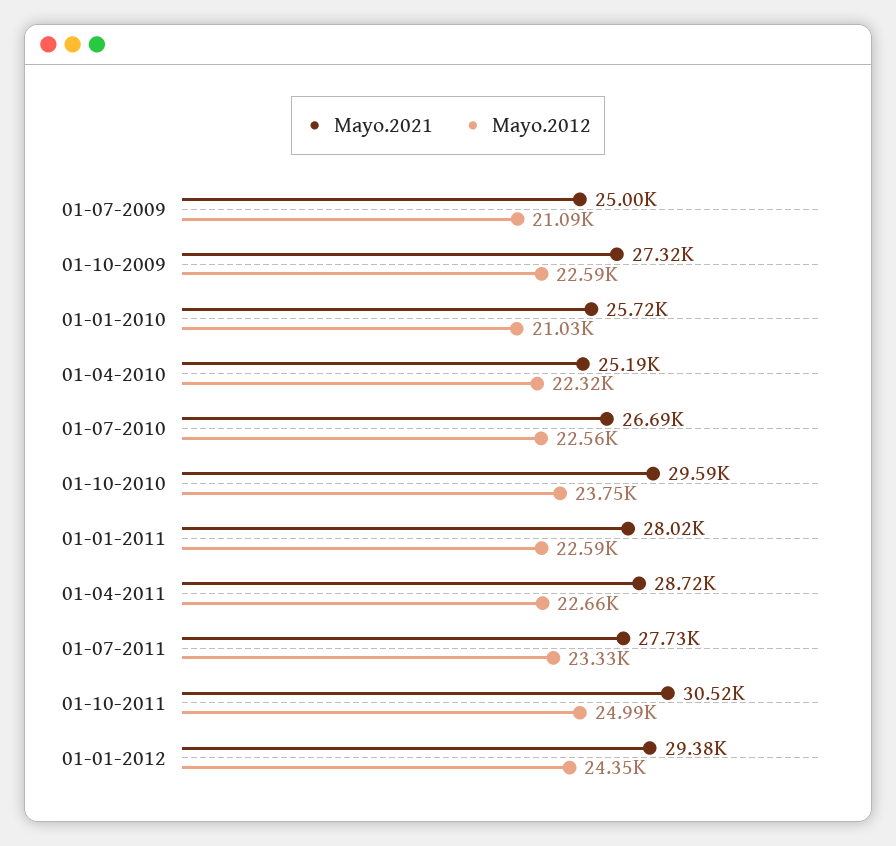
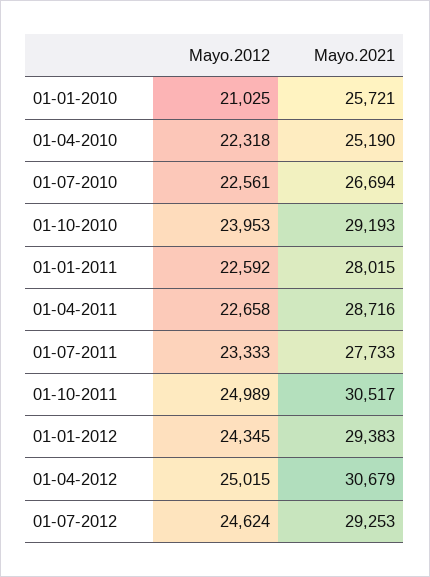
Mayo.2021, 01-07-2009: 25000 -> none
Mayo.2012, 01-07-2009: 21090 -> none
Mayo.2021, 01-10-2009: 27320 -> none
Mayo.2012, 01-10-2009: 22590 -> none
Mayo.2021, 01-10-2010: 29590 -> 29193
Mayo.2012, 01-10-2010: 23750 -> 23953
Mayo.2012, 01-04-2012: none -> 25015
Mayo.2021, 01-04-2012: none -> 30679
Mayo.2012, 01-07-2012: none -> 24624
Mayo.2021, 01-07-2012: none -> 29253

